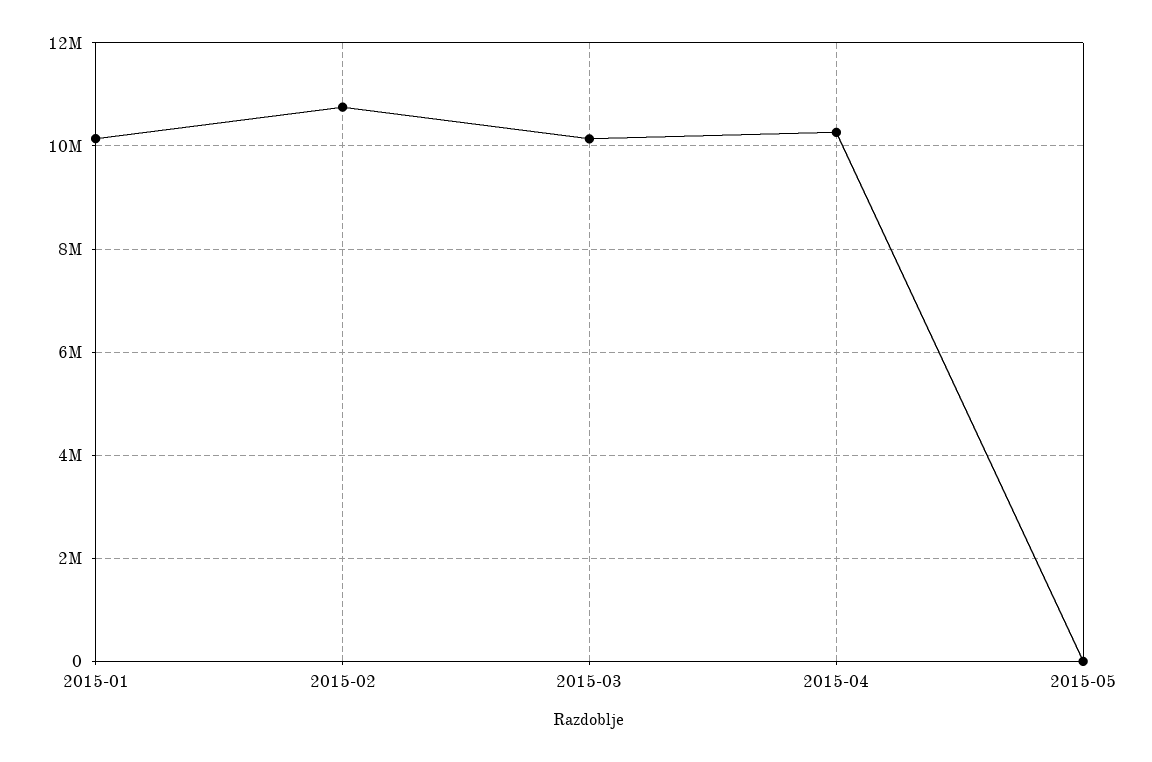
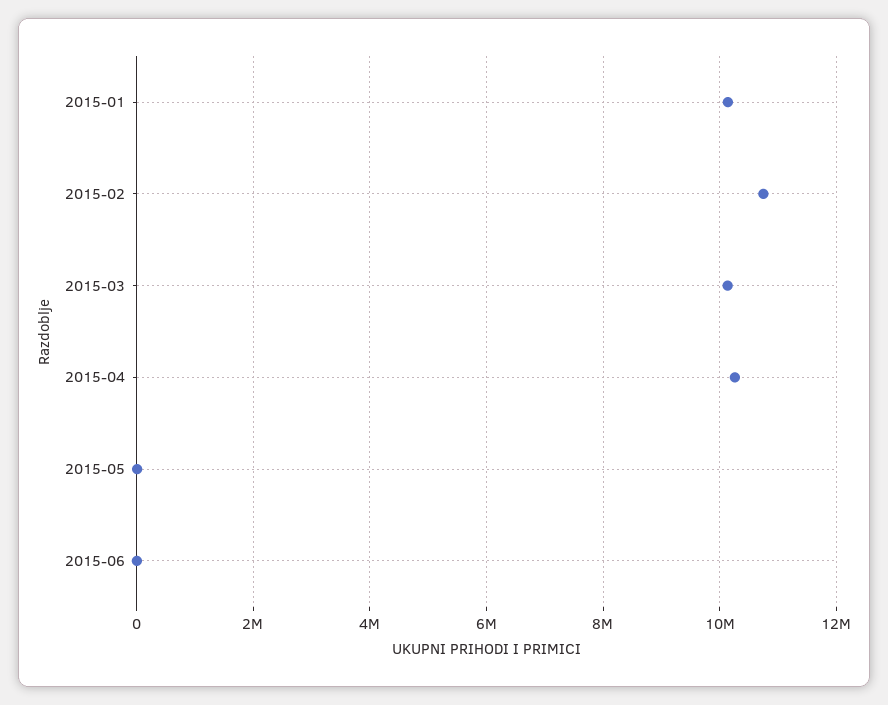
2015-06: none -> 0

